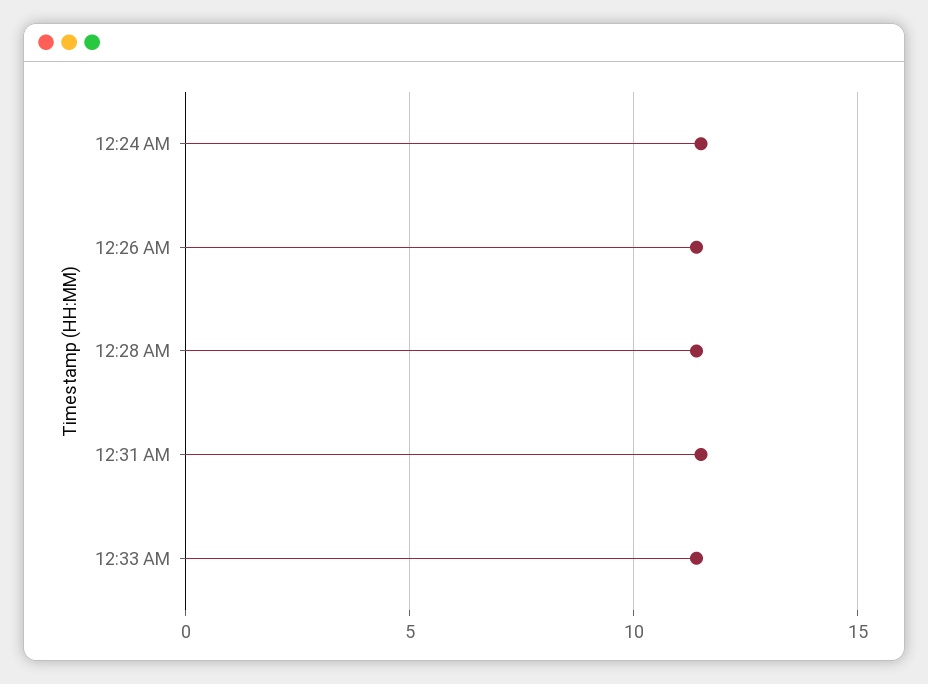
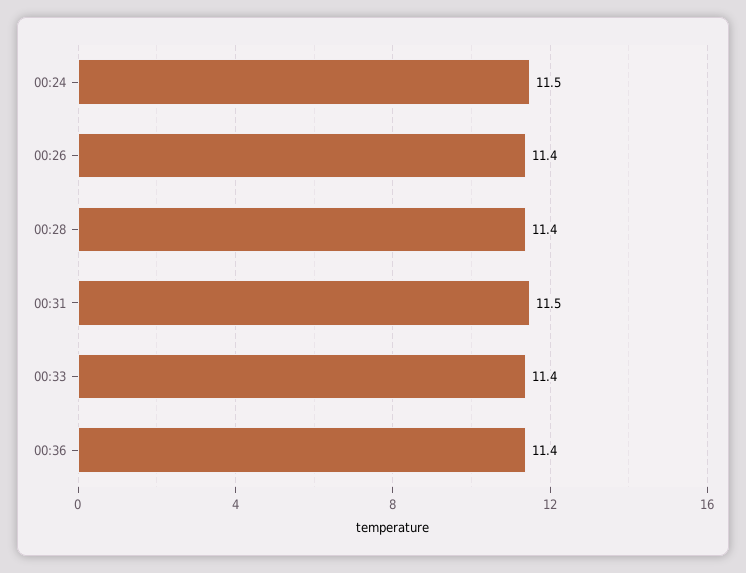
00:36: none -> 11.4

